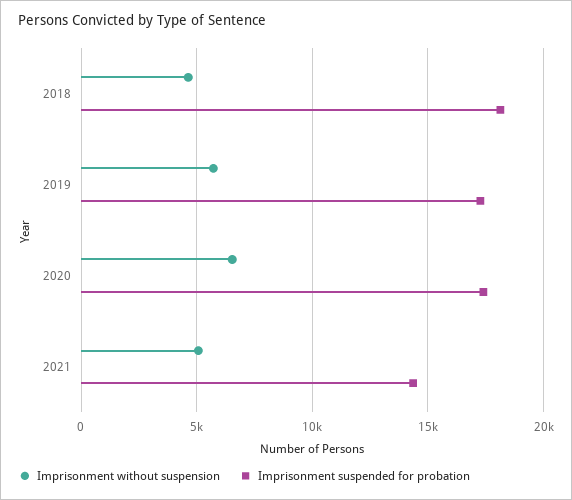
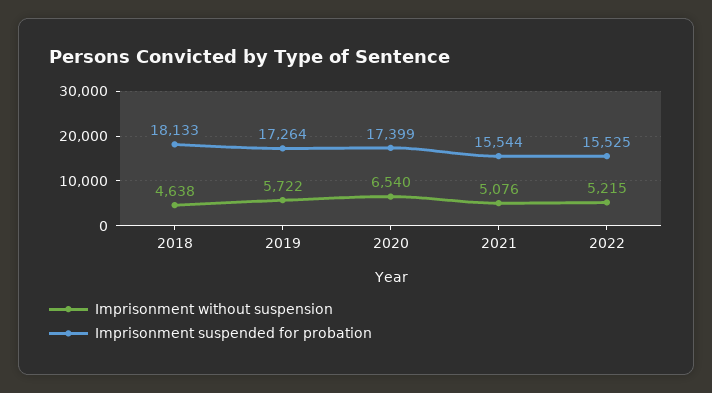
Imprisonment suspended for probation, 2021: 14500 -> 15544
Imprisonment without suspension, 2022: none -> 5215
Imprisonment suspended for probation, 2022: none -> 15525

